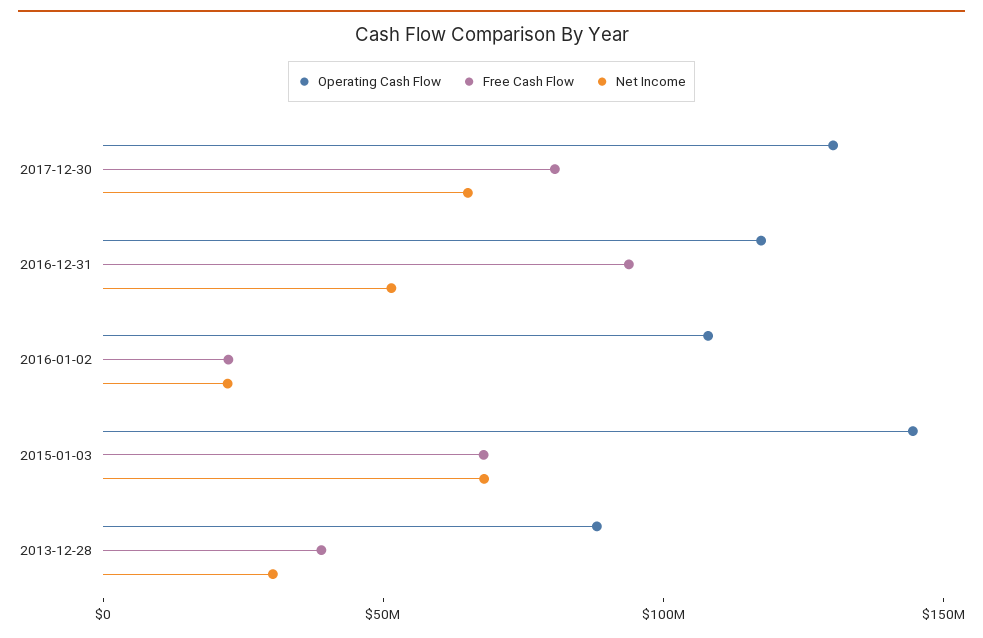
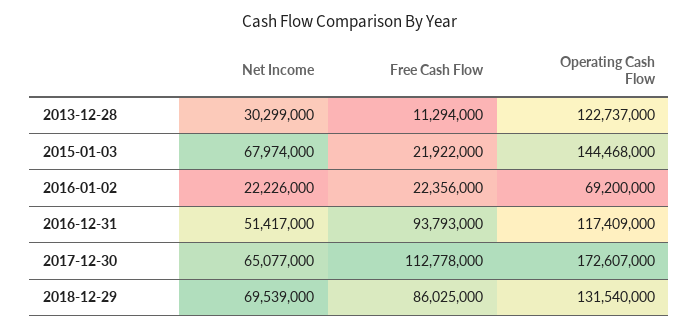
Operating Cash Flow, 2017-12-30: 130000000 -> 172607000
Free Cash Flow, 2017-12-30: 80000000 -> 112778000
Operating Cash Flow, 2016-01-02: 110000000 -> 69200000
Free Cash Flow, 2015-01-03: 70000000 -> 21922000
Operating Cash Flow, 2013-12-28: 90000000 -> 122737000
Free Cash Flow, 2013-12-28: 40000000 -> 11294000
Net Income, 2018-12-29: none -> 69539000
Free Cash Flow, 2018-12-29: none -> 86025000
Operating Cash Flow, 2018-12-29: none -> 131540000

